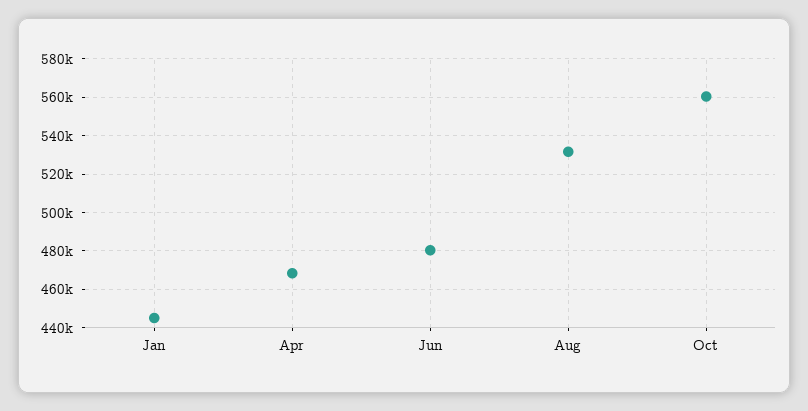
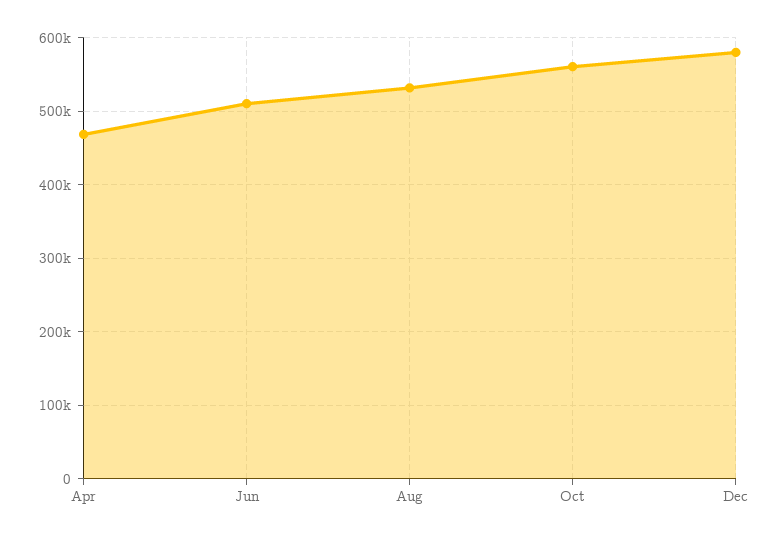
Jan: 445000 -> none
Jun: 480000 -> 510000
Dec: none -> 580000

